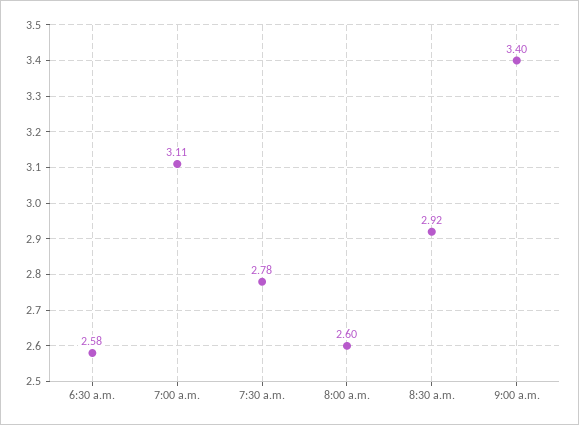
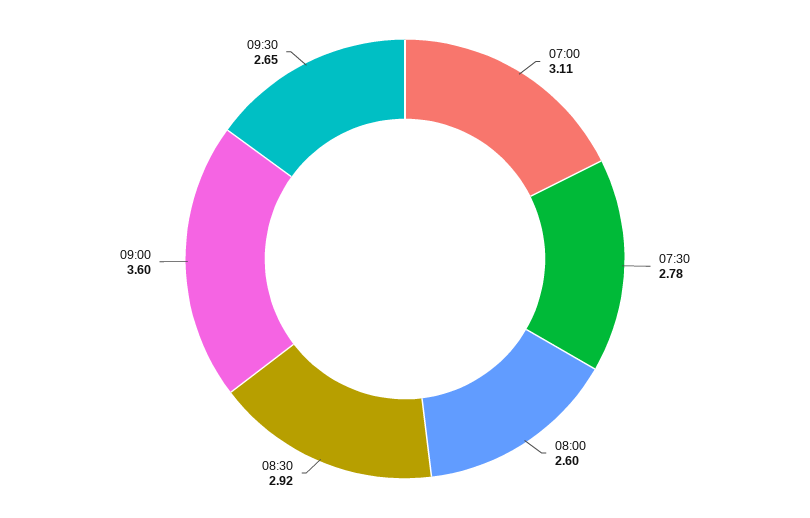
6:30 a.m.: 2.58 -> none
9:00 a.m.: 3.4 -> 3.6
09:30: none -> 2.65

